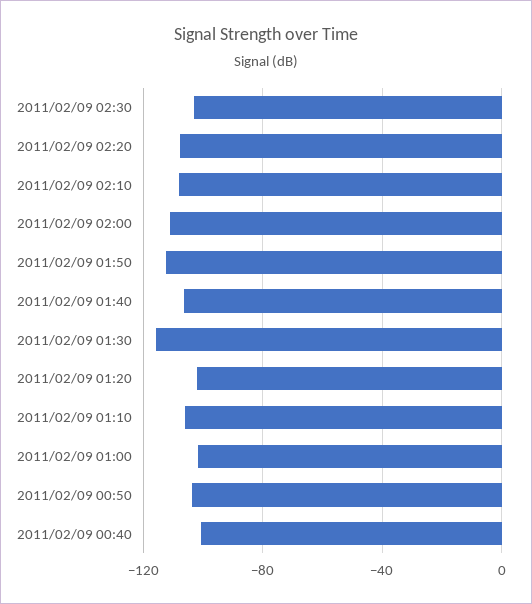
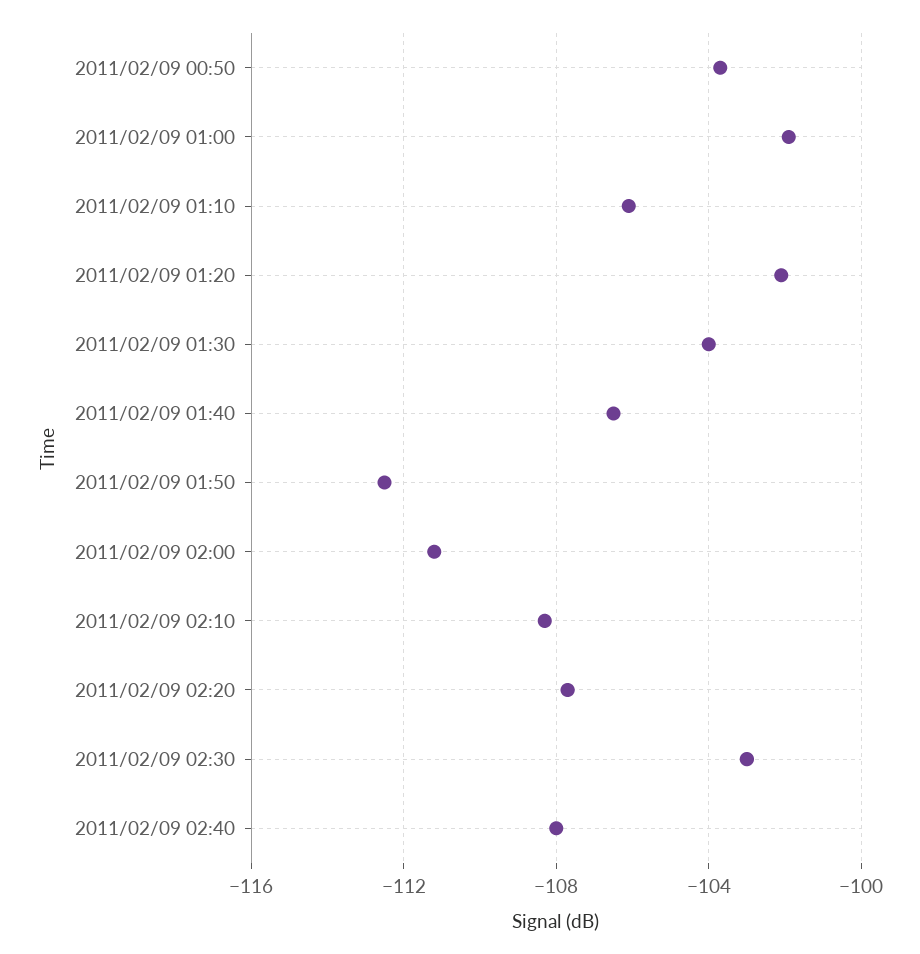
2011/02/09 01:30: -115 -> -104
2011/02/09 00:40: -100 -> none
2011/02/09 02:40: none -> -108

